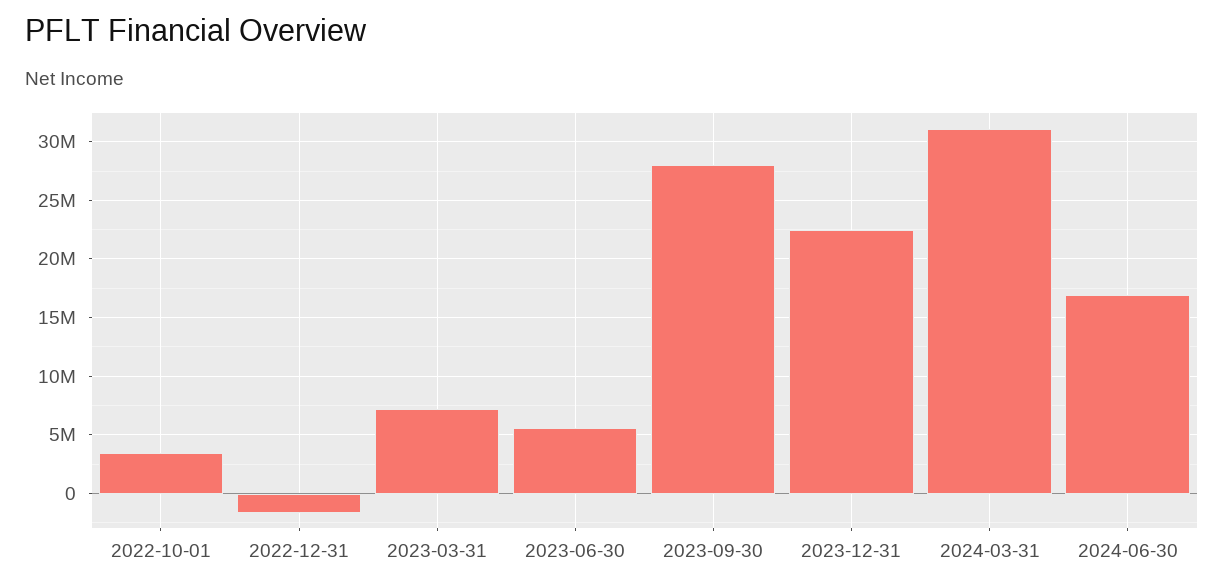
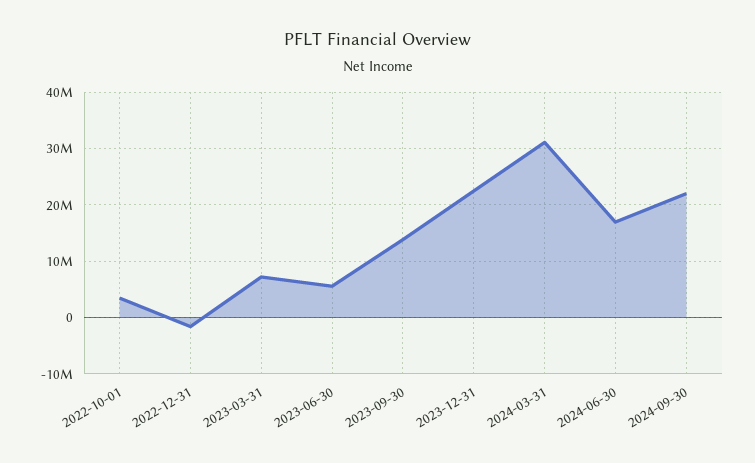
2023-09-30: 28000000 -> 14000000
2024-09-30: none -> 22000000

